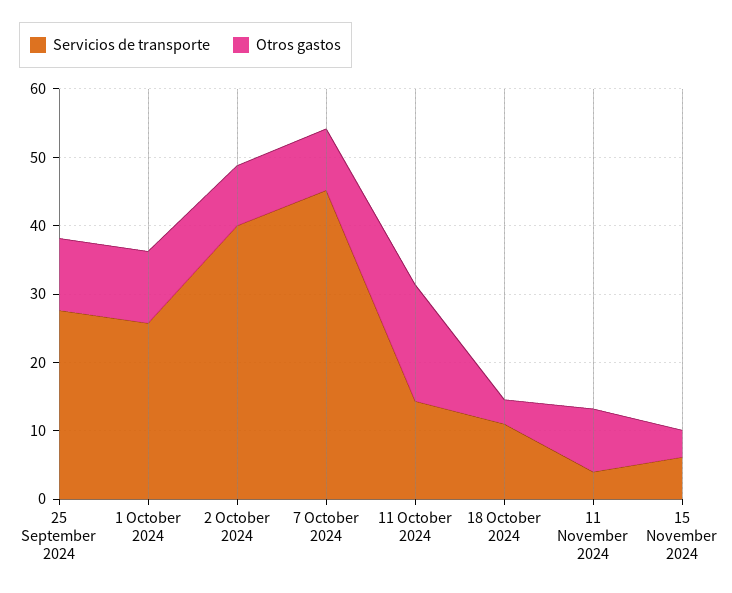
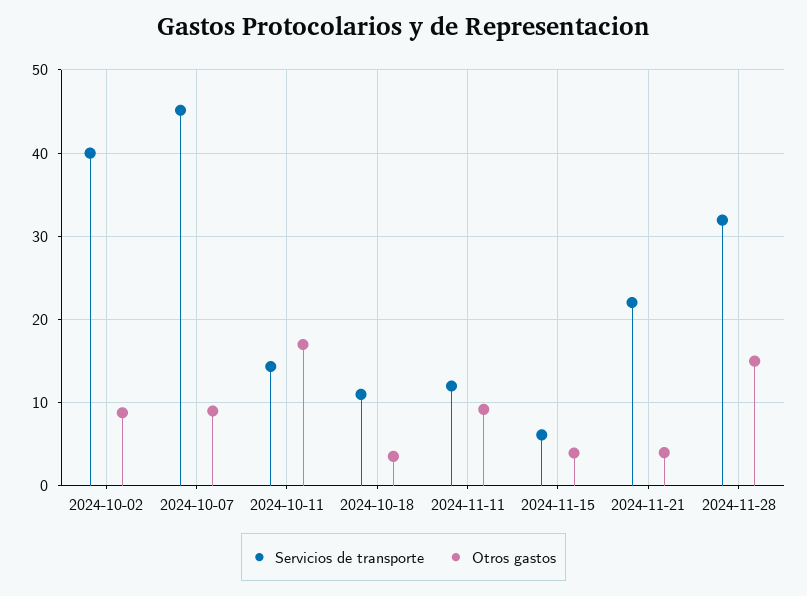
Servicios de transporte, 25 September 2024: 28 -> none
Otros gastos, 25 September 2024: 10 -> none
Servicios de transporte, 1 October 2024: 26 -> none
Otros gastos, 1 October 2024: 10 -> none
Servicios de transporte, 11 November 2024: 4 -> 12
Servicios de transporte, 2024-11-21: none -> 22
Otros gastos, 2024-11-21: none -> 4
Servicios de transporte, 2024-11-28: none -> 32
Otros gastos, 2024-11-28: none -> 15

